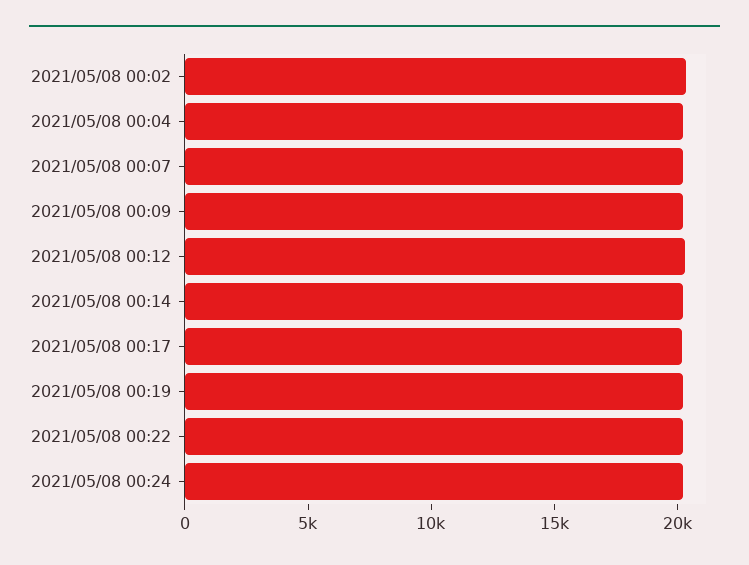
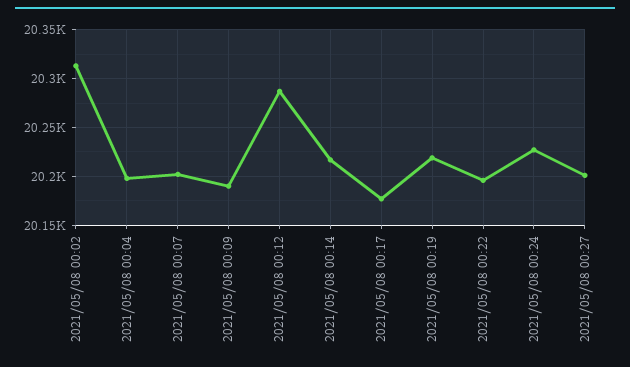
2021/05/08 00:27: none -> 20200

